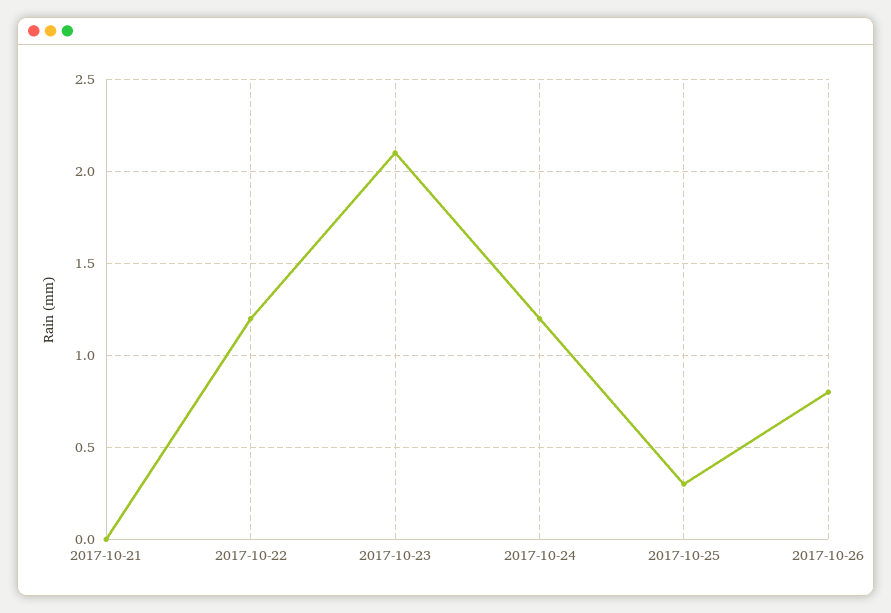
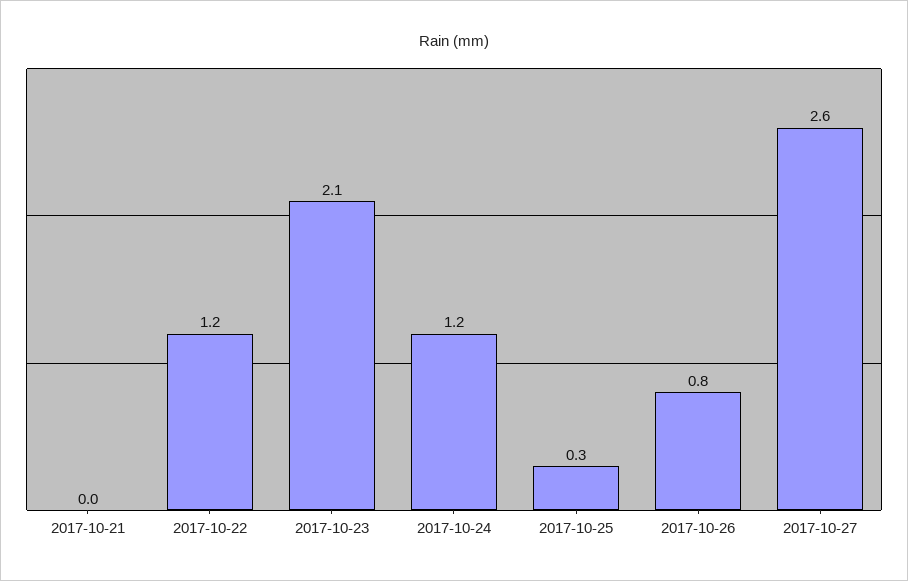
2017-10-27: none -> 2.6

